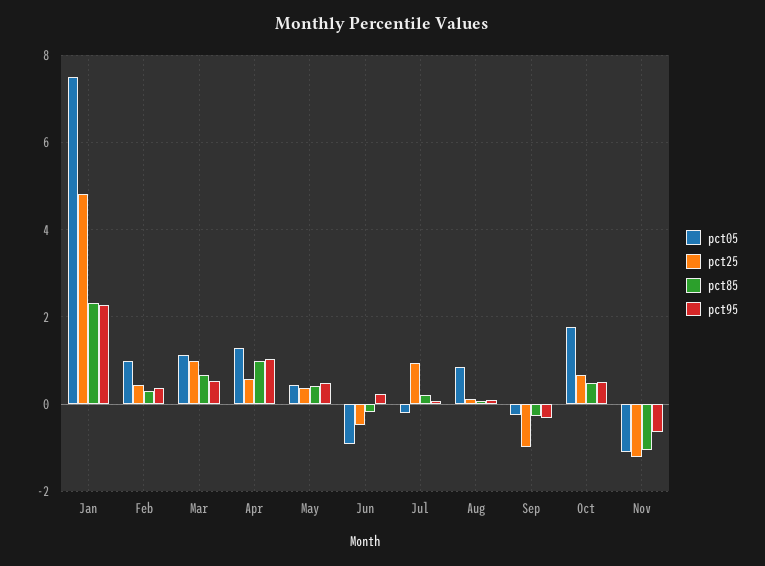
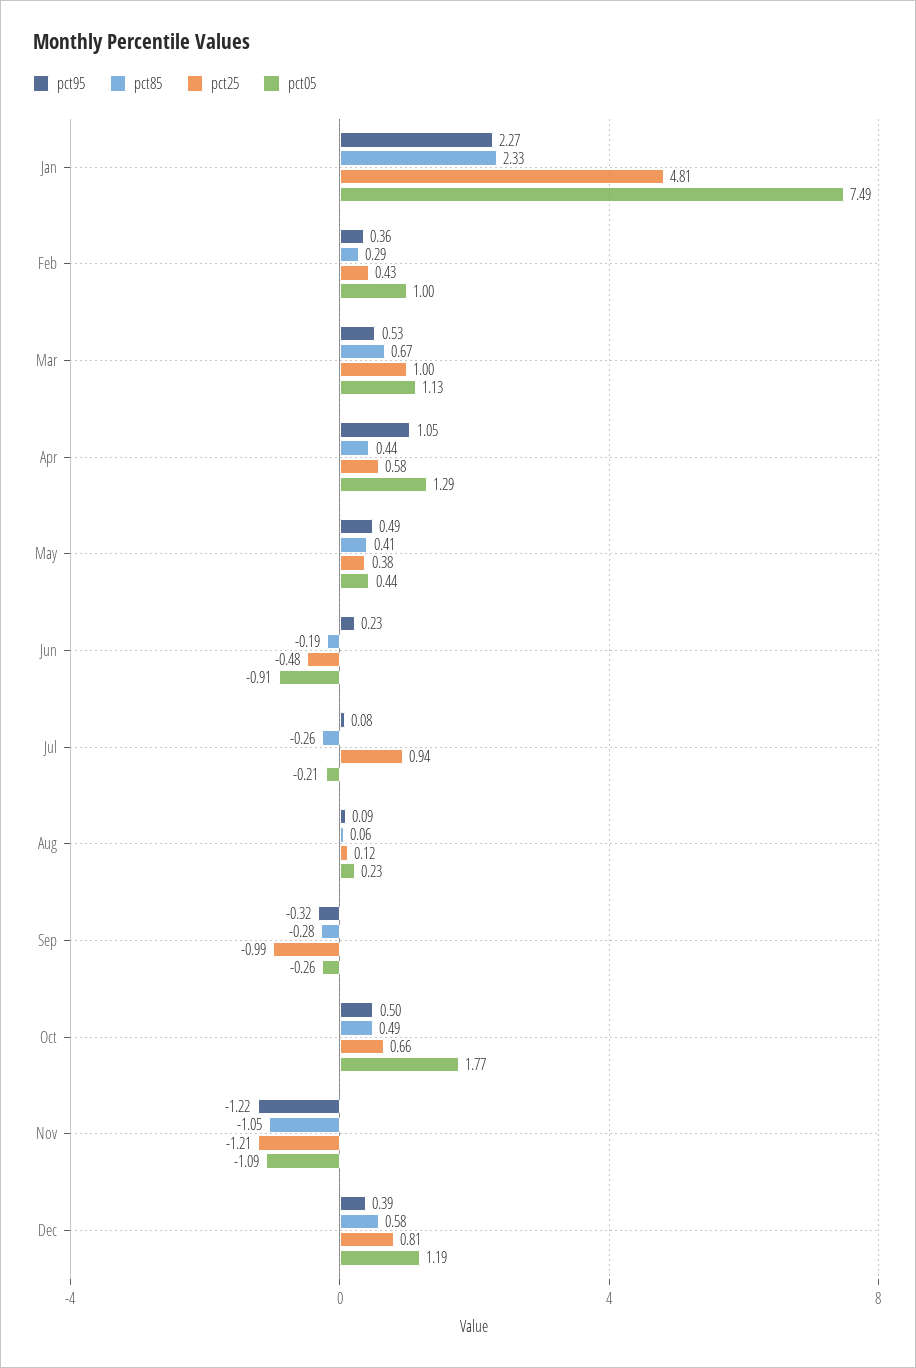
pct85, Apr: 1 -> 0.44
pct85, Jul: 0.2 -> -0.26
pct05, Aug: 0.8 -> 0.23
pct95, Nov: -0.6 -> -1.22
pct95, Dec: none -> 0.39
pct85, Dec: none -> 0.58
pct25, Dec: none -> 0.81
pct05, Dec: none -> 1.19

